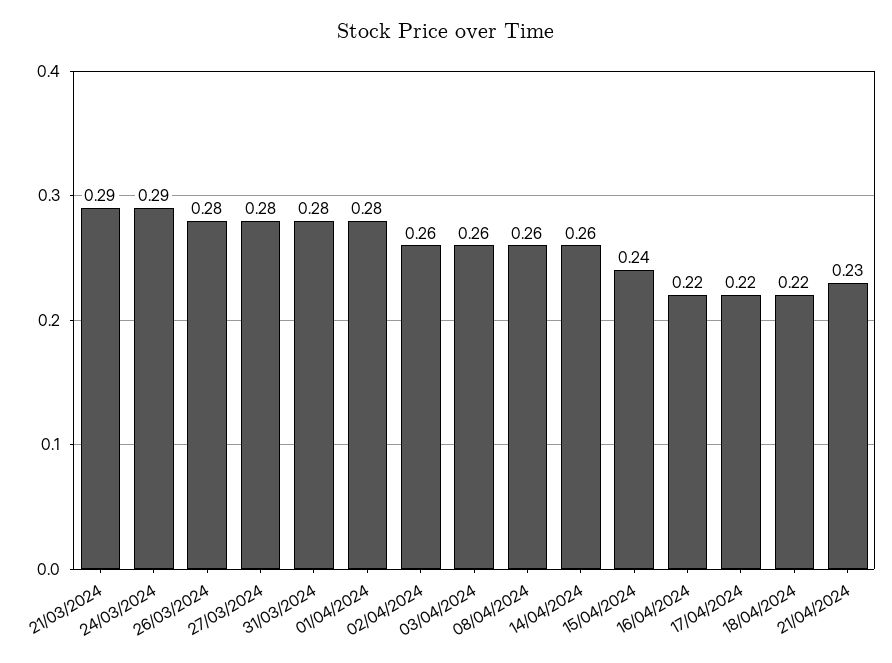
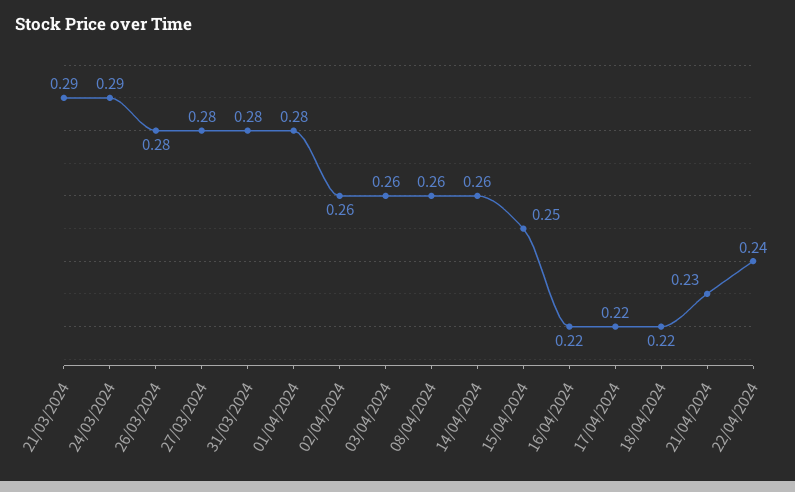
15/04/2024: 0.24 -> 0.25
22/04/2024: none -> 0.24

